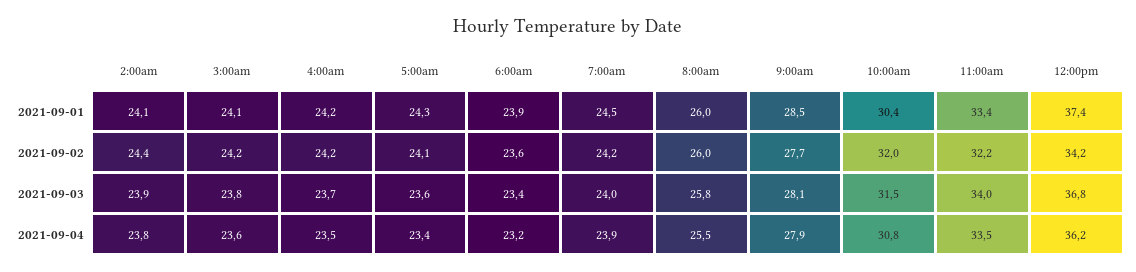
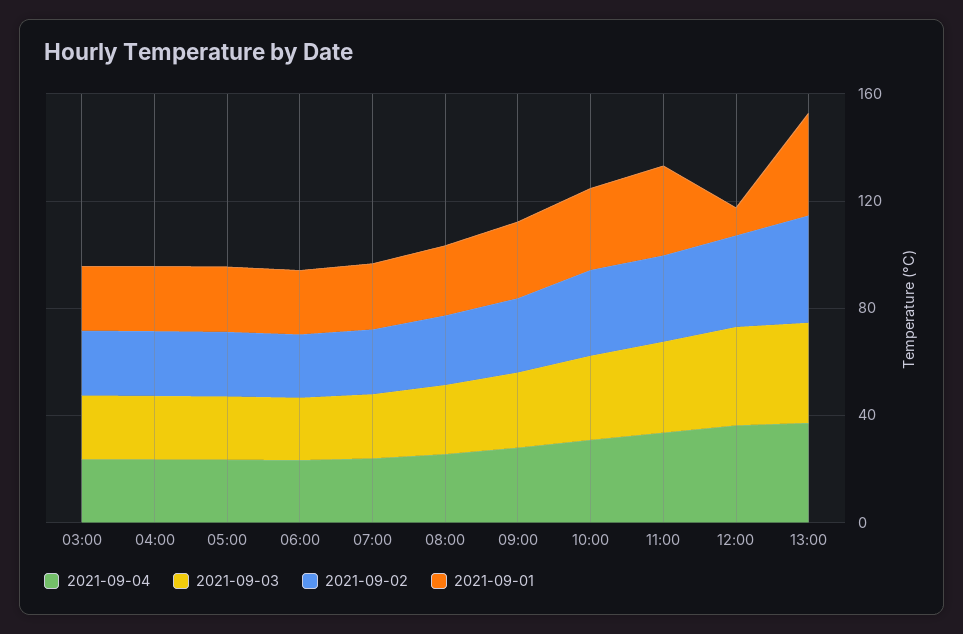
2021-09-01, 2:00am: 24.1 -> none
2021-09-01, 12:00pm: 37.4 -> 10
2021-09-02, 2:00am: 24.4 -> none
2021-09-03, 2:00am: 23.9 -> none
2021-09-04, 2:00am: 23.8 -> none
2021-09-04, 13:00: none -> 40
2021-09-03, 13:00: none -> 40
2021-09-02, 13:00: none -> 40
2021-09-01, 13:00: none -> 40

